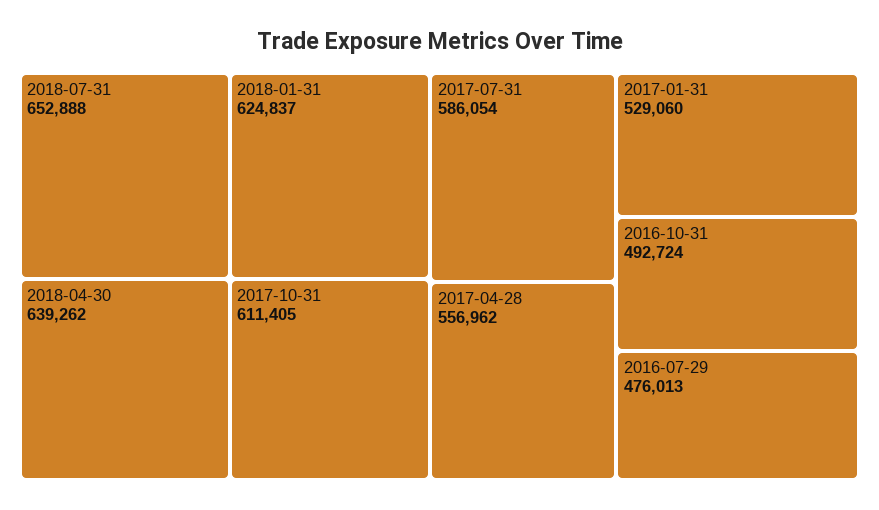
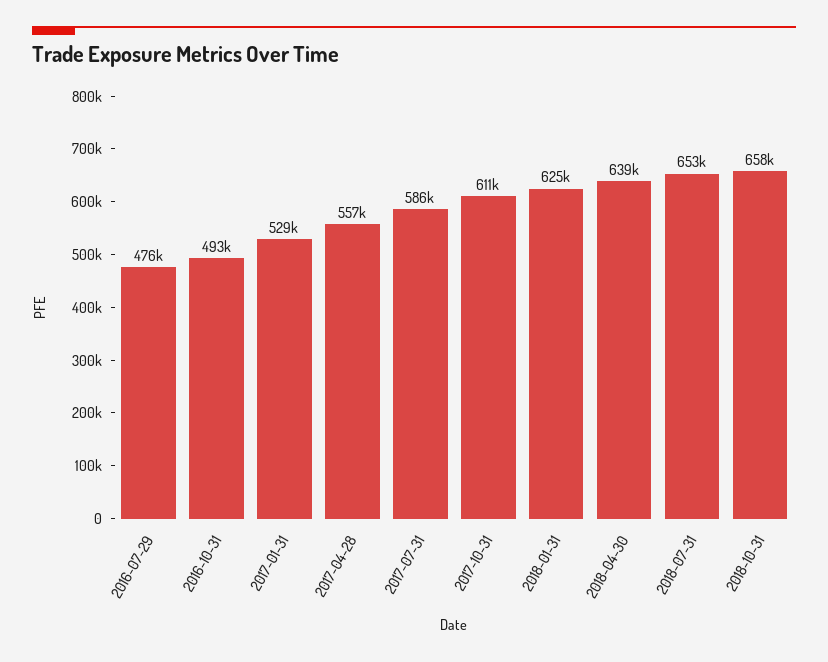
2018-10-31: none -> 658000

